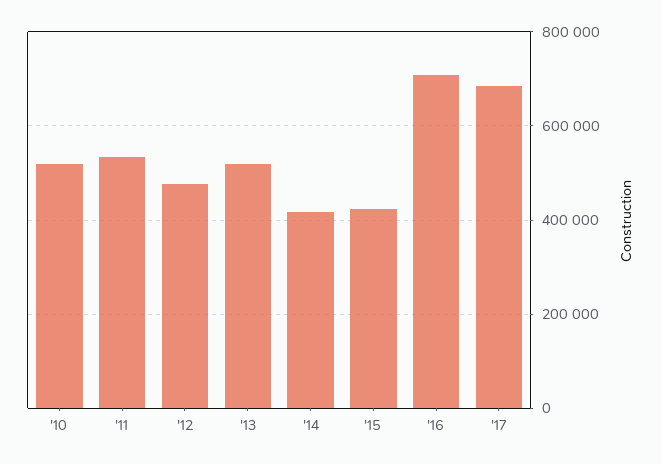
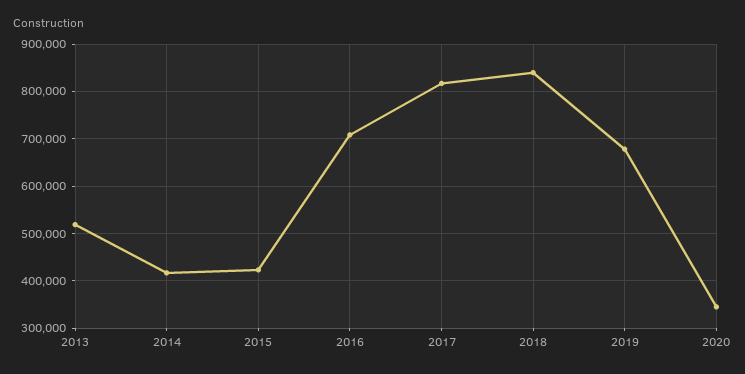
'10: 520000 -> none
'11: 540000 -> none
'12: 480000 -> none
'17: 680000 -> 820000
2018: none -> 840000
2019: none -> 680000
2020: none -> 340000

